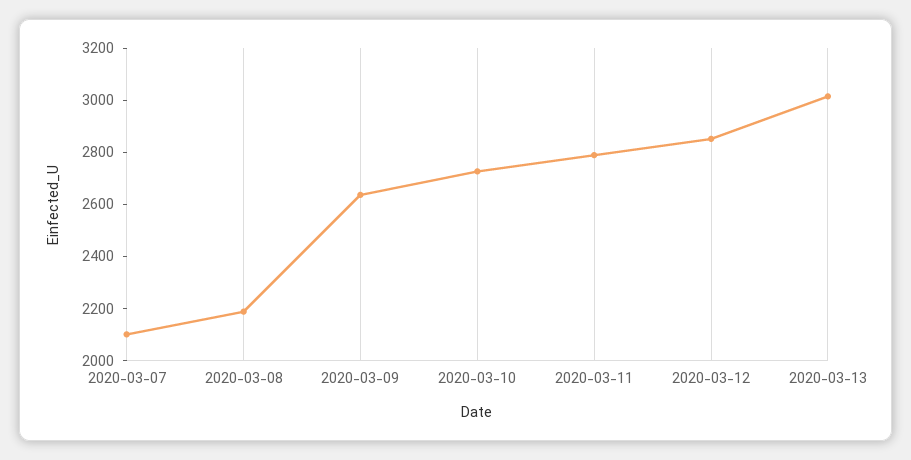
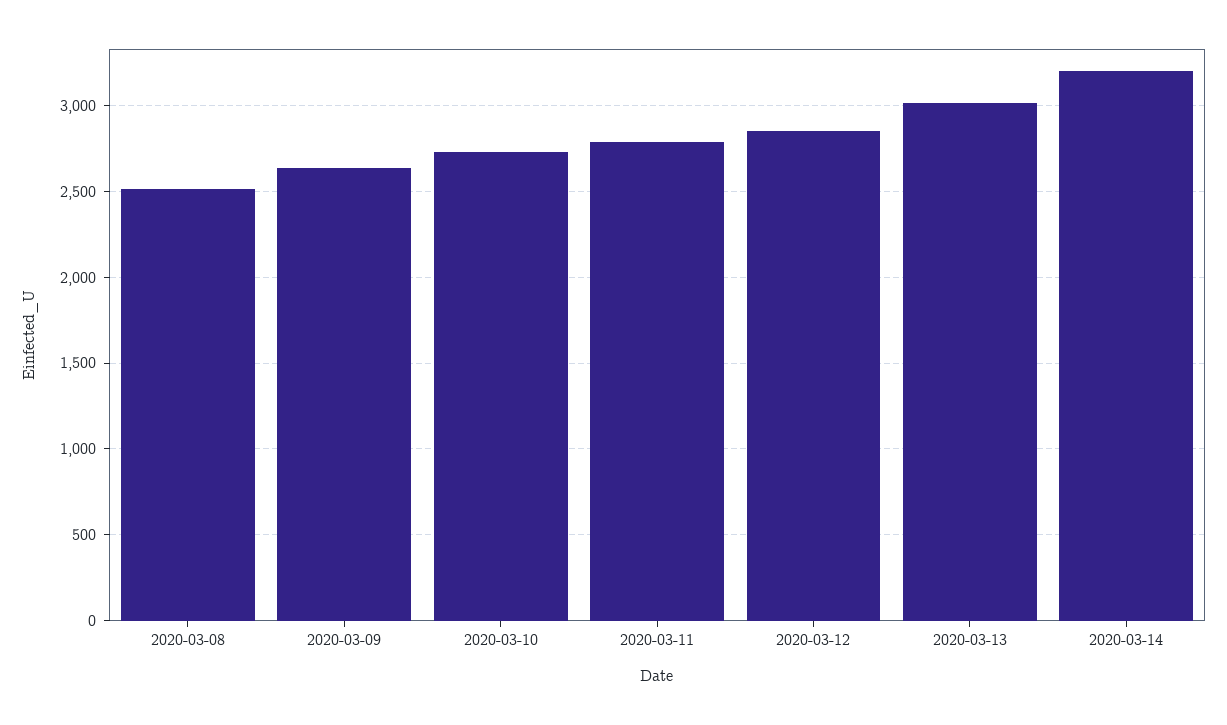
2020-03-07: 2100 -> none
2020-03-08: 2200 -> 2500
2020-03-14: none -> 3200

